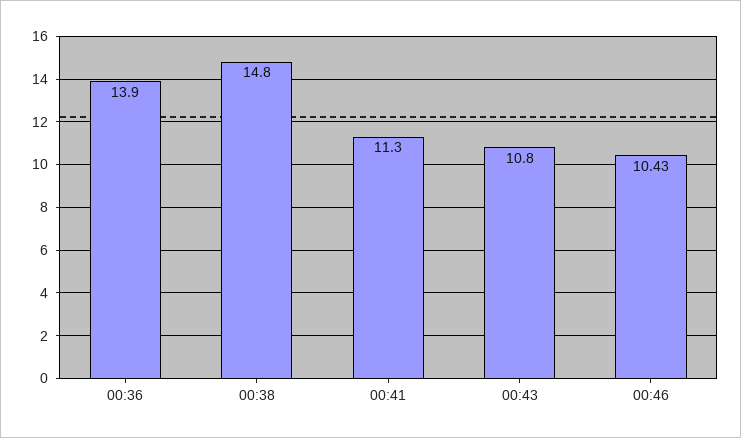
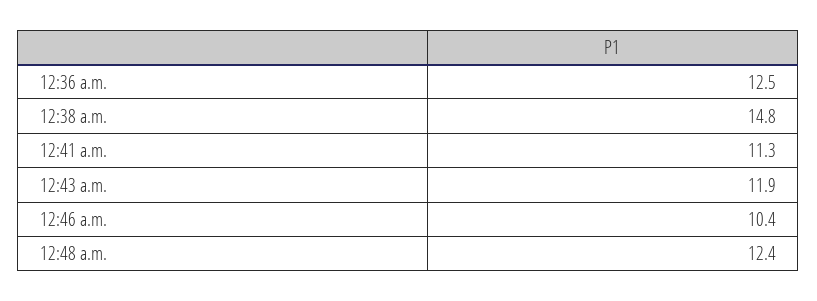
00:36: 13.9 -> 12.5
00:43: 10.8 -> 11.9
12:48 a.m.: none -> 12.4

